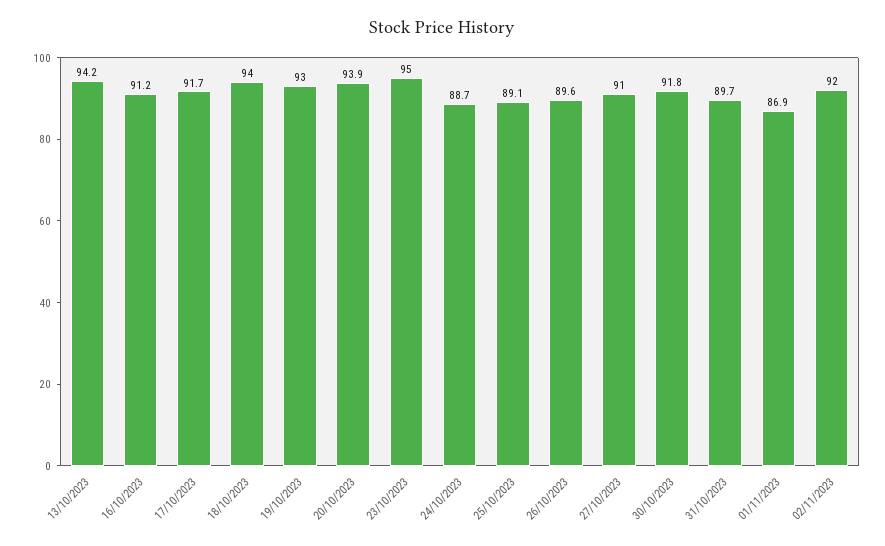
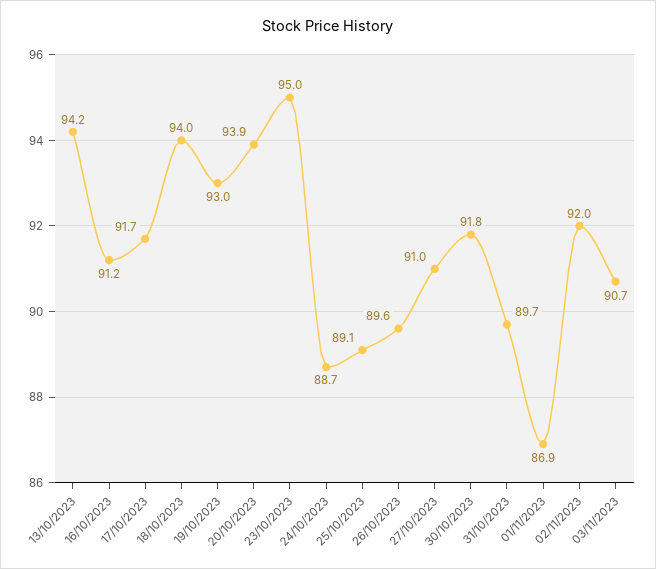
03/11/2023: none -> 90.7

